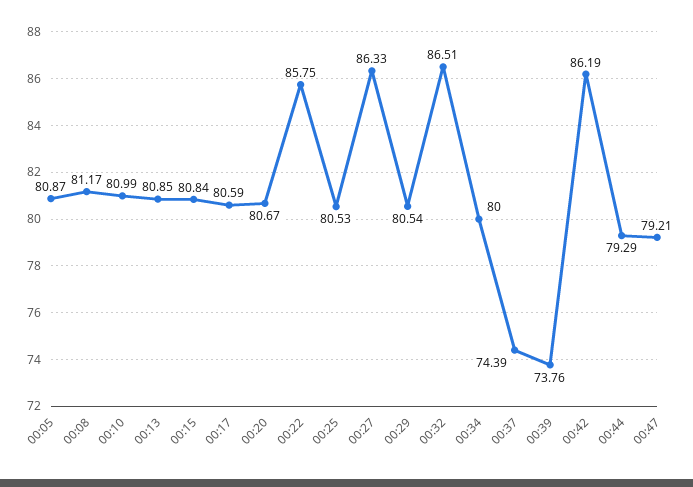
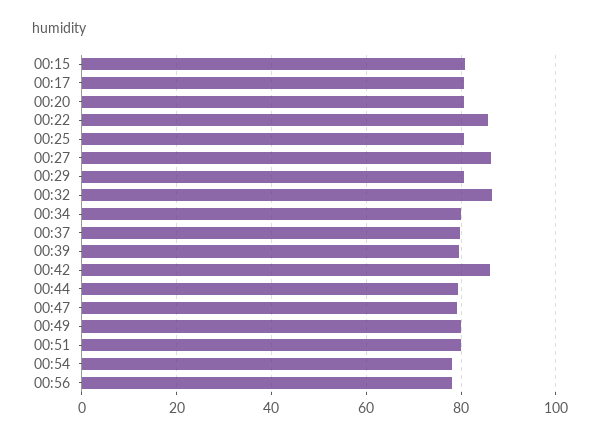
00:05: 80.87 -> none
00:08: 81.17 -> none
00:10: 80.99 -> none
00:13: 80.85 -> none
00:37: 74.39 -> 80
00:39: 73.76 -> 80
00:49: none -> 80
00:51: none -> 80
00:54: none -> 78
00:56: none -> 78

